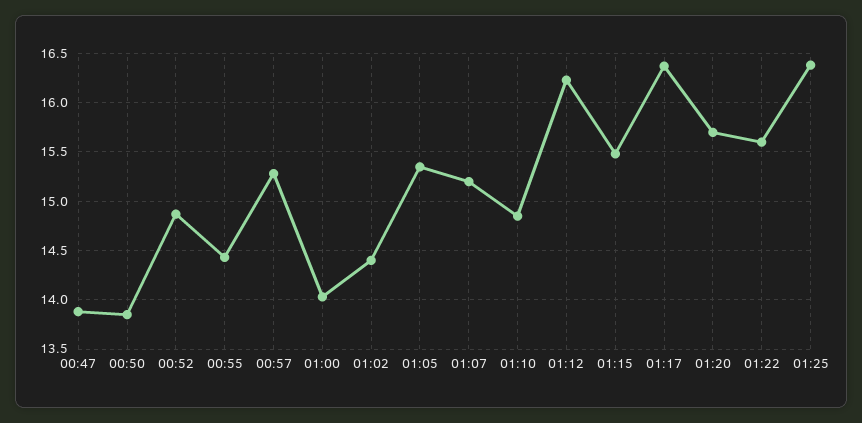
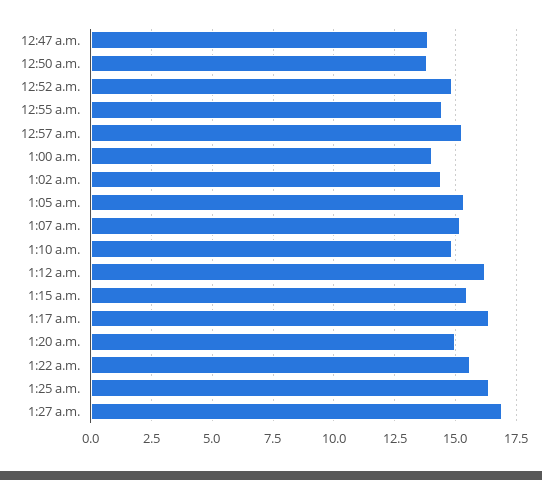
01:20: 15.7 -> 15
1:27 a.m.: none -> 17

